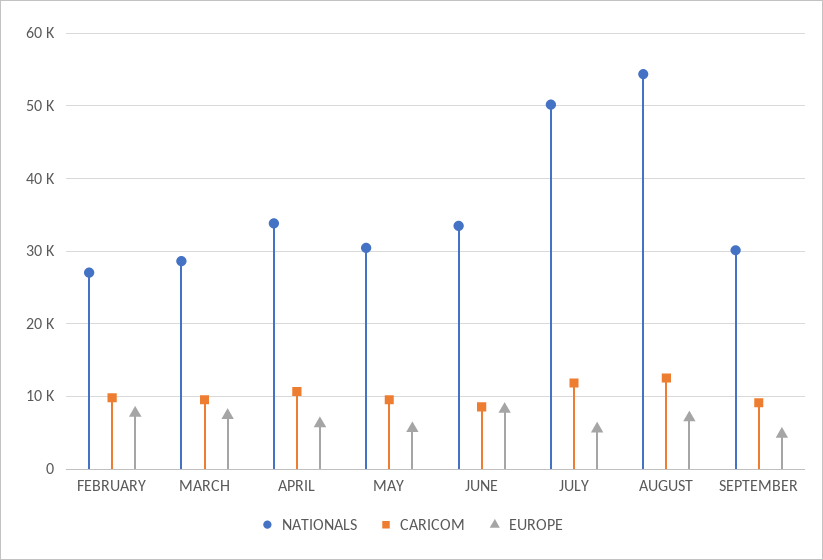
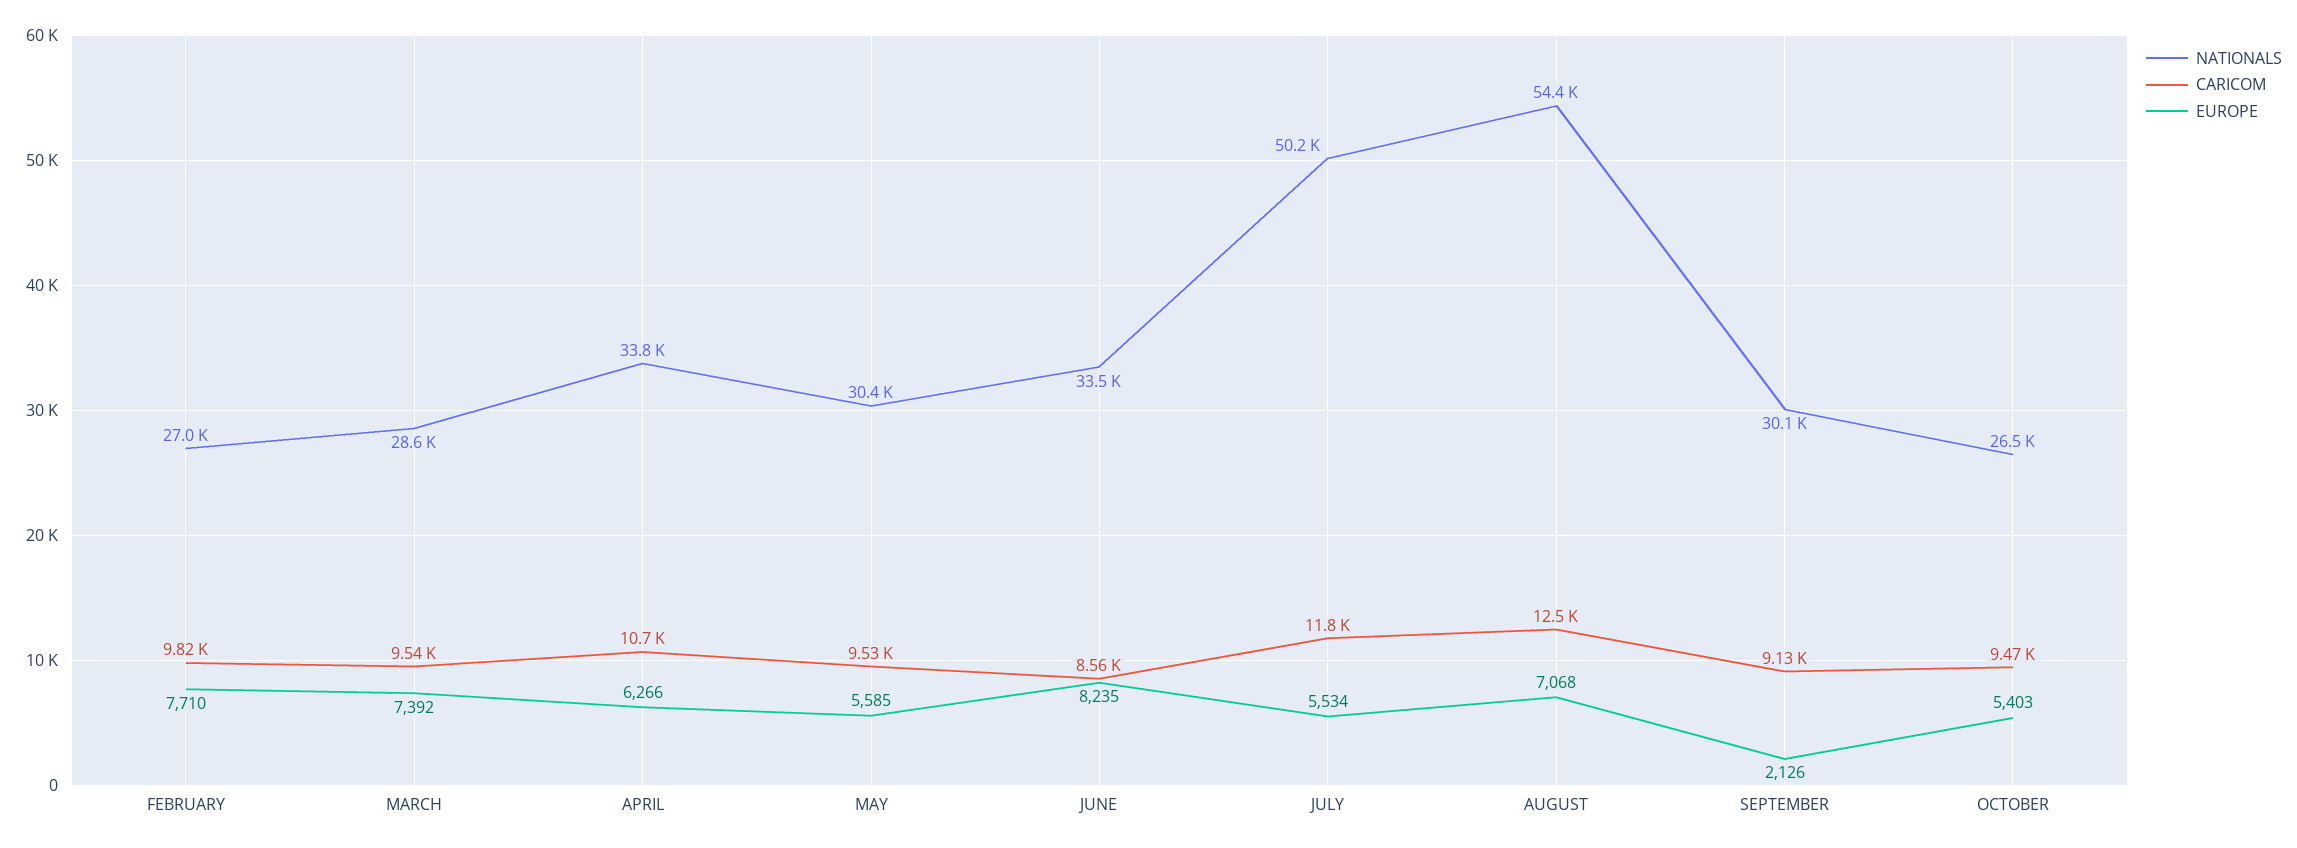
EUROPE, SEPTEMBER: 5000 -> 2126
NATIONALS, OCTOBER: none -> 26500
CARICOM, OCTOBER: none -> 9470
EUROPE, OCTOBER: none -> 5403

